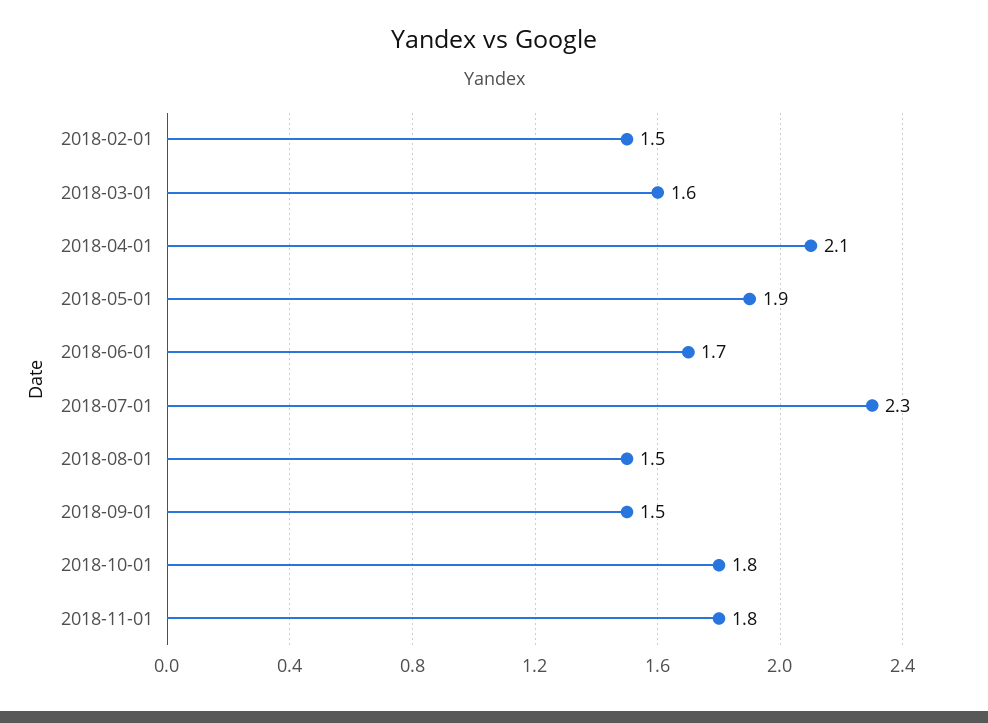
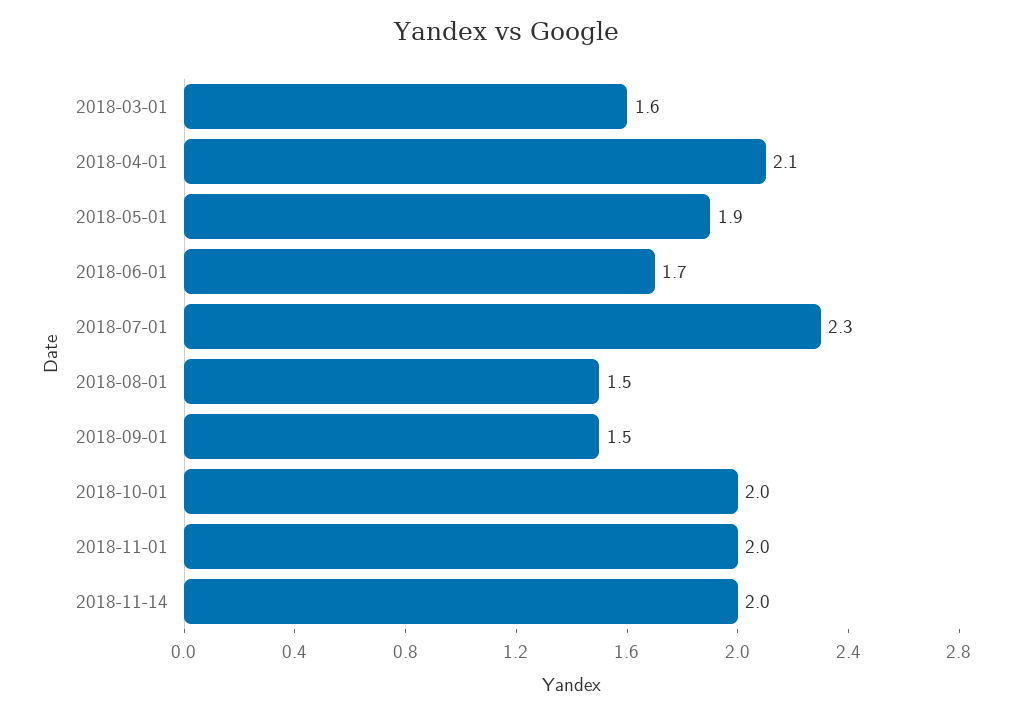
2018-02-01: 1.5 -> none
2018-10-01: 1.8 -> 2
2018-11-01: 1.8 -> 2
2018-11-14: none -> 2

